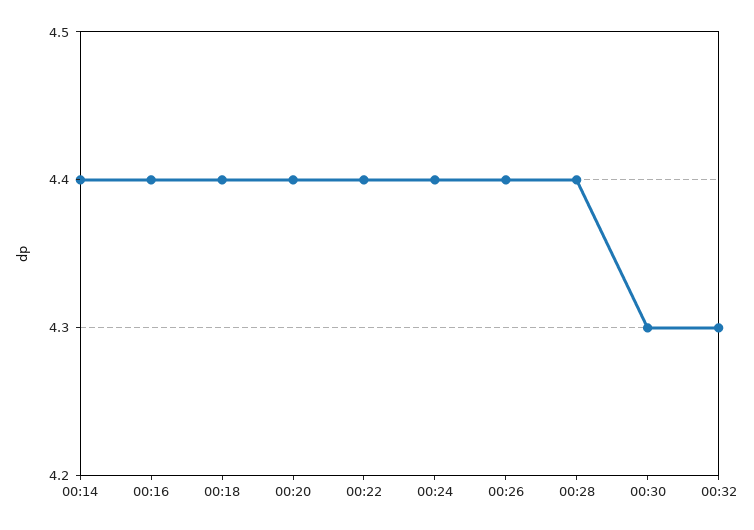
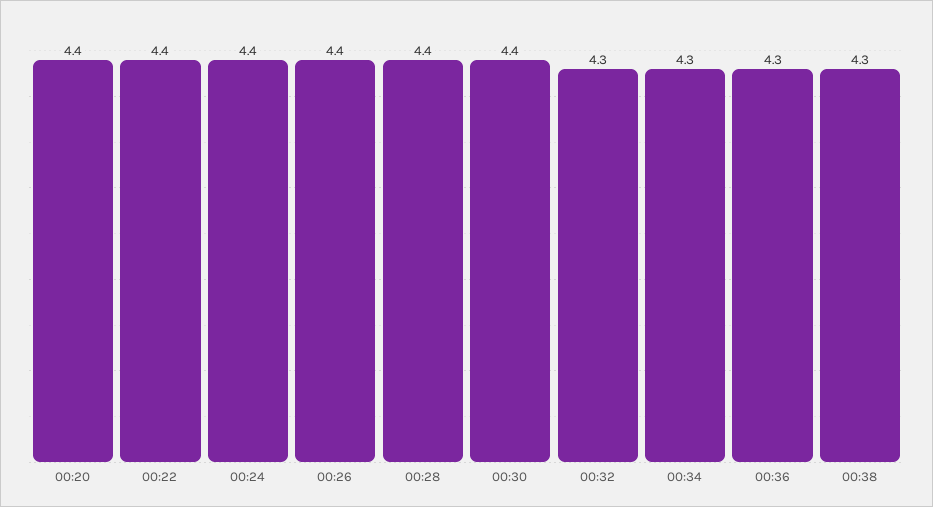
00:14: 4.4 -> none
00:16: 4.4 -> none
00:18: 4.4 -> none
00:30: 4.3 -> 4.4
00:34: none -> 4.3
00:36: none -> 4.3
00:38: none -> 4.3

